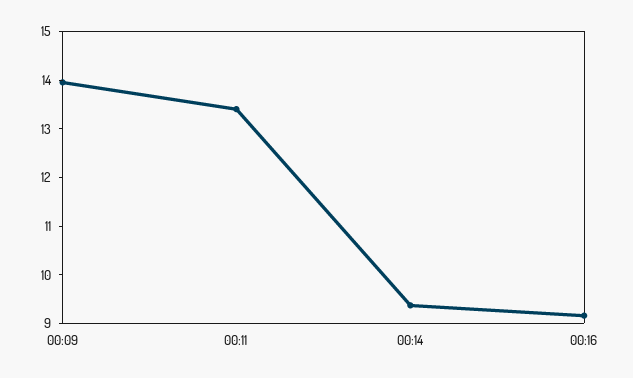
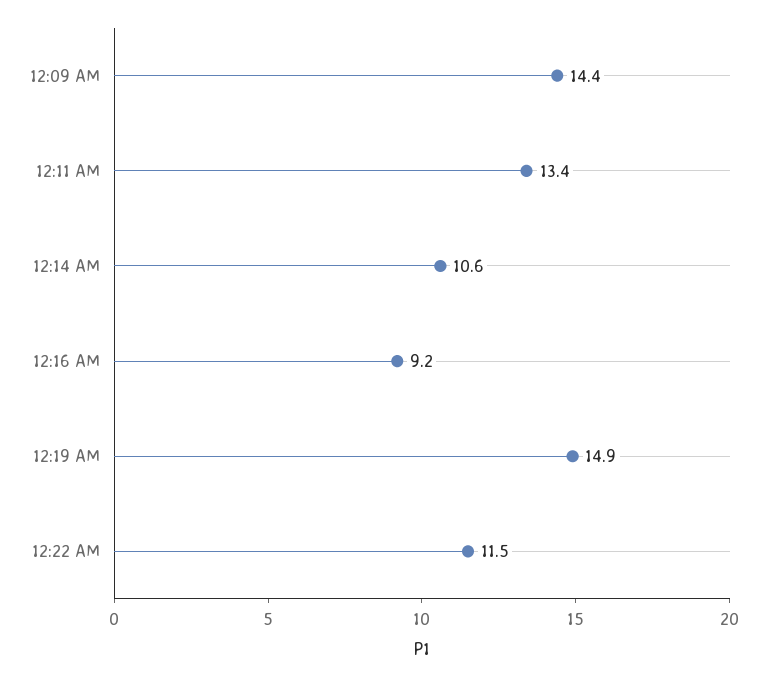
00:09: 14 -> 14.4
00:14: 9.4 -> 10.6
12:19 AM: none -> 14.9
12:22 AM: none -> 11.5

